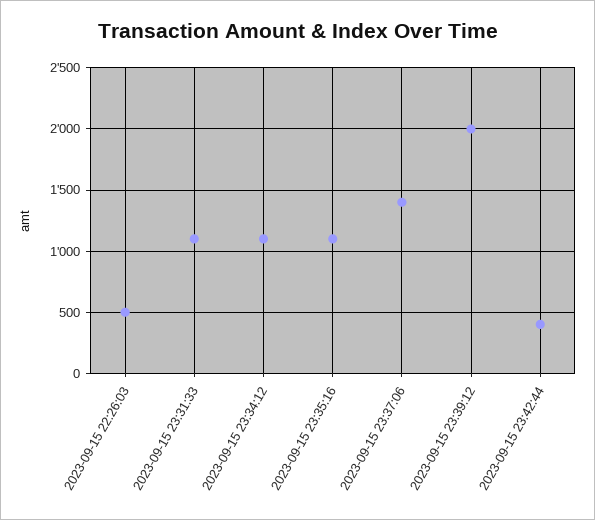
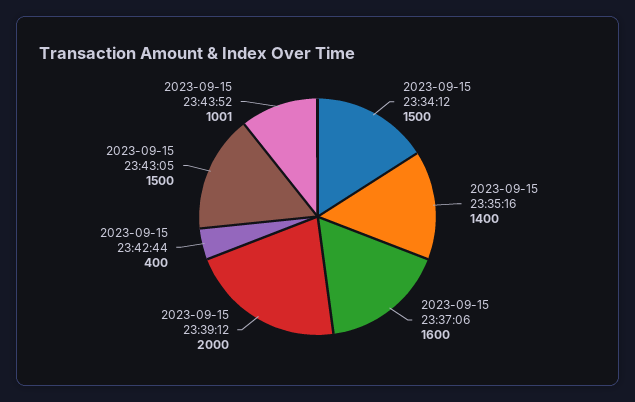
2023-09-15 22:26:03: 500 -> none
2023-09-15 23:31:33: 1100 -> none
2023-09-15 23:34:12: 1100 -> 1500
2023-09-15 23:35:16: 1100 -> 1400
2023-09-15 23:37:06: 1400 -> 1600
2023-09-15 23:43:05: none -> 1500
2023-09-15 23:43:52: none -> 1001

